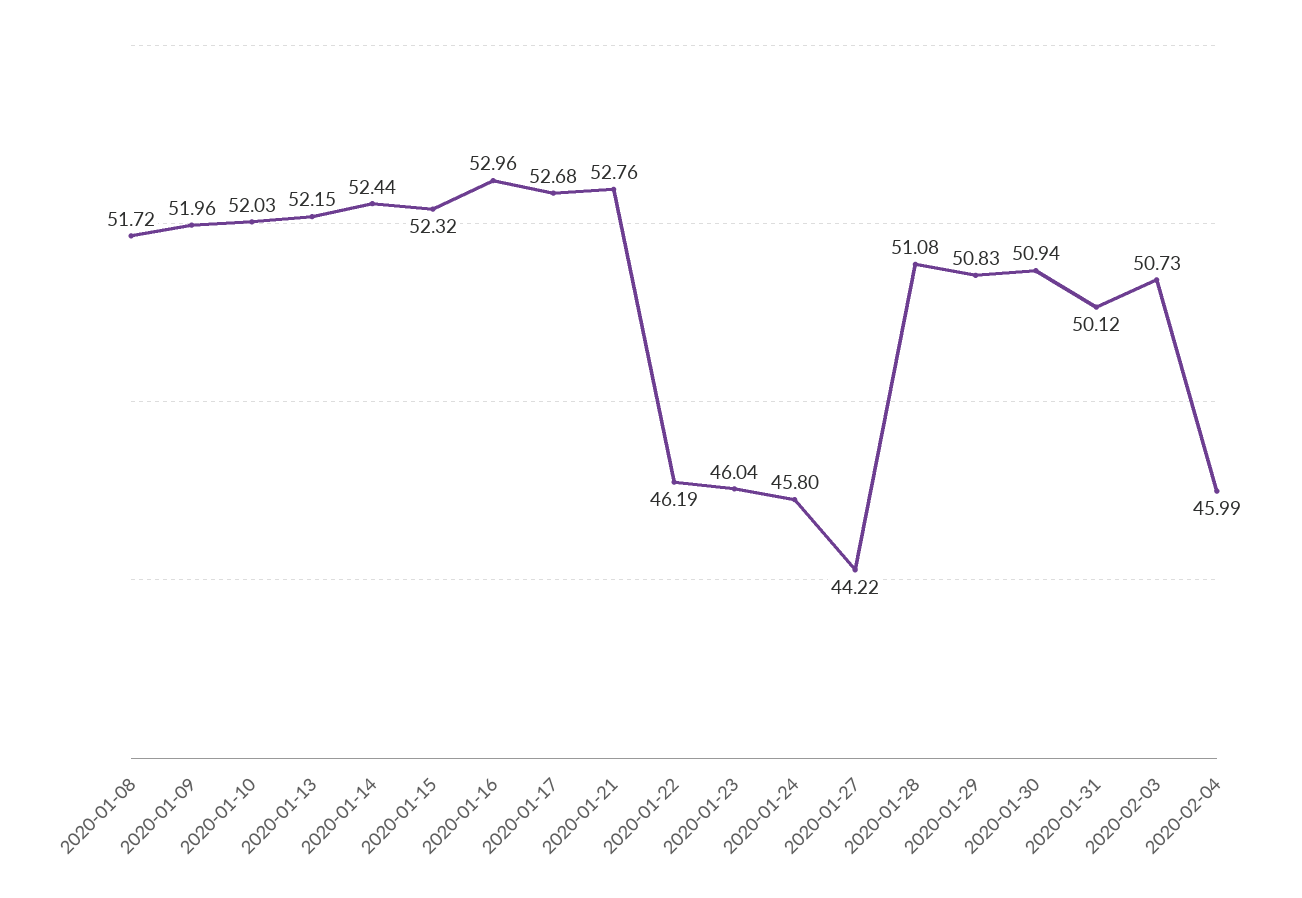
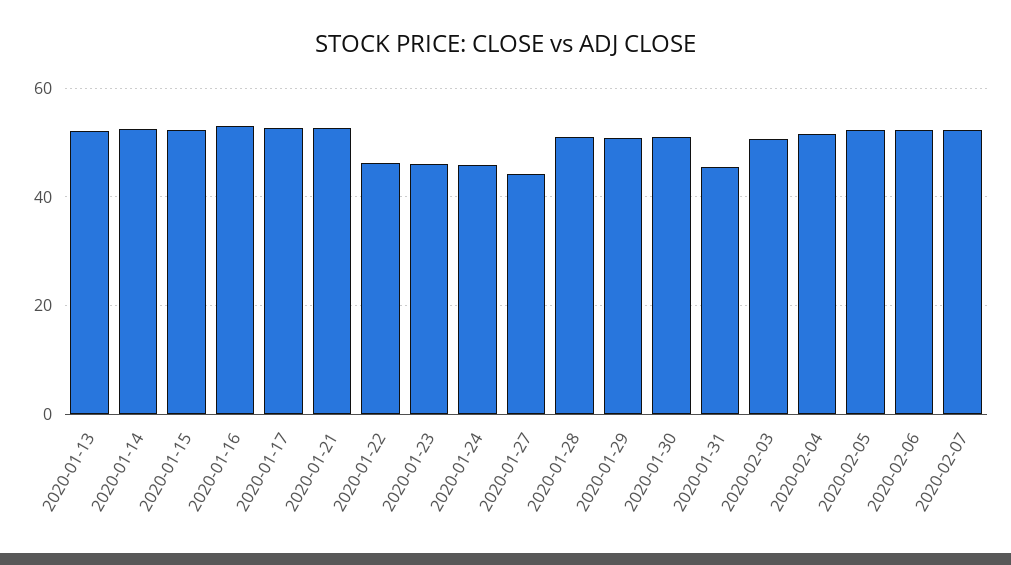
2020-01-08: 51.72 -> none
2020-01-09: 51.96 -> none
2020-01-10: 52.03 -> none
2020-01-31: 50.12 -> 46
2020-02-04: 45.99 -> 52
2020-02-05: none -> 52
2020-02-06: none -> 52
2020-02-07: none -> 52

